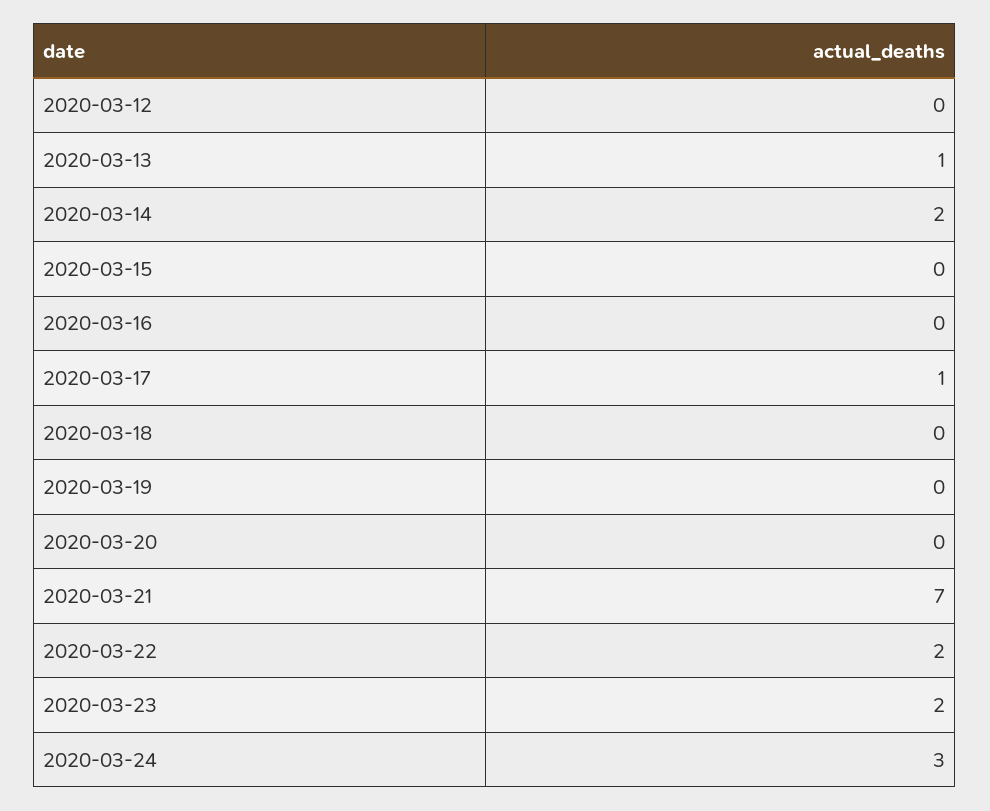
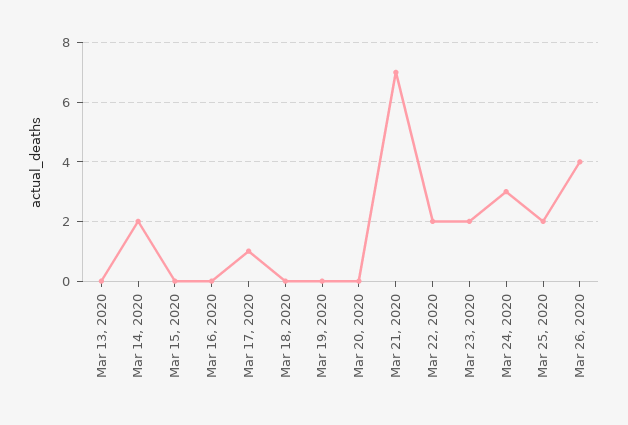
2020-03-12: 0 -> none
2020-03-13: 1 -> 0
Mar 25, 2020: none -> 2
Mar 26, 2020: none -> 4

